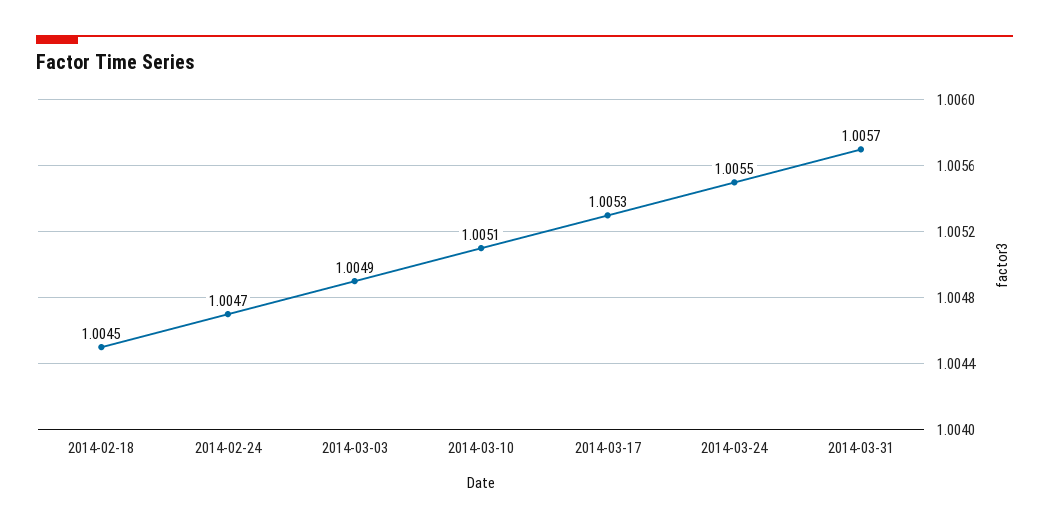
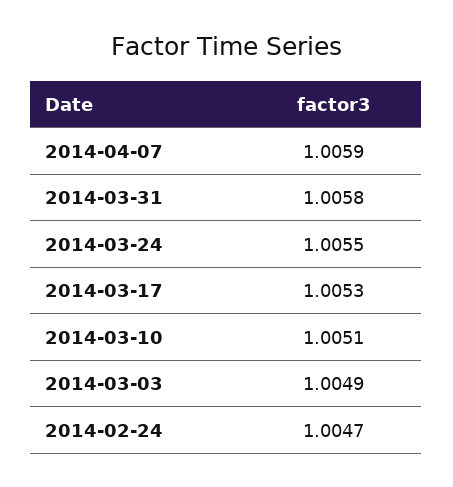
2014-02-18: 1.0045 -> none
2014-03-31: 1.0057 -> 1.0058
2014-04-07: none -> 1.0059

